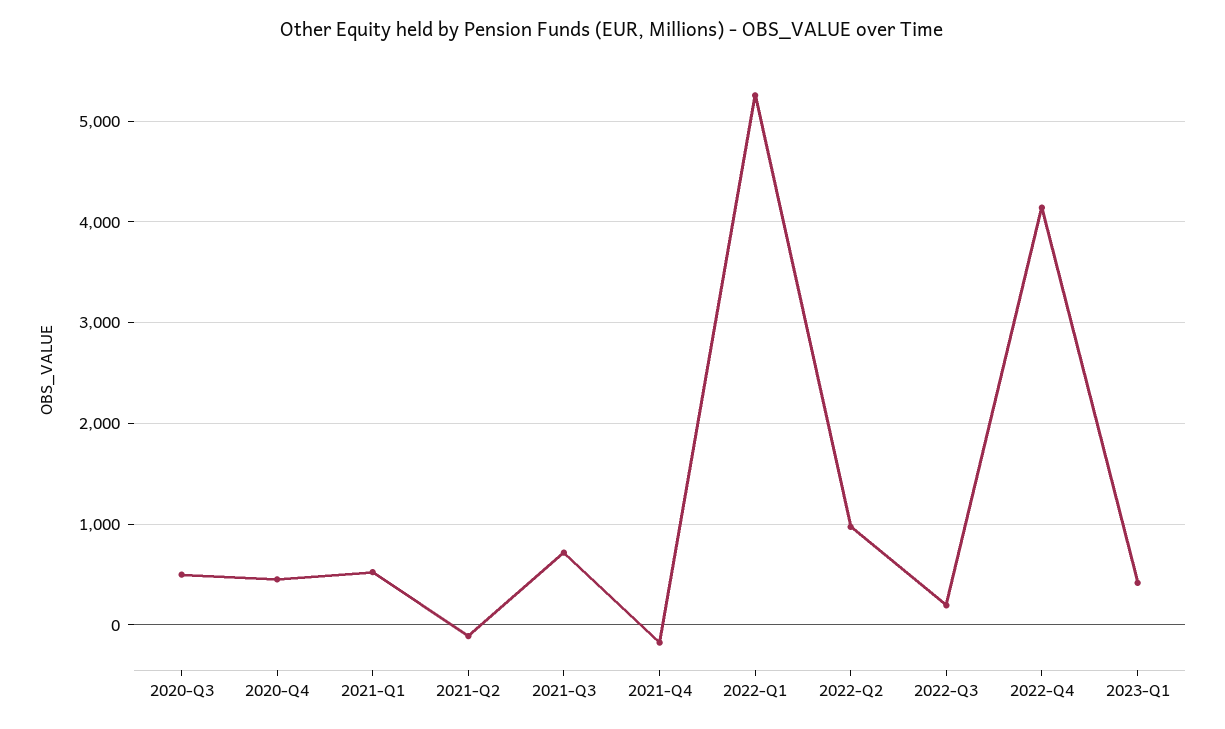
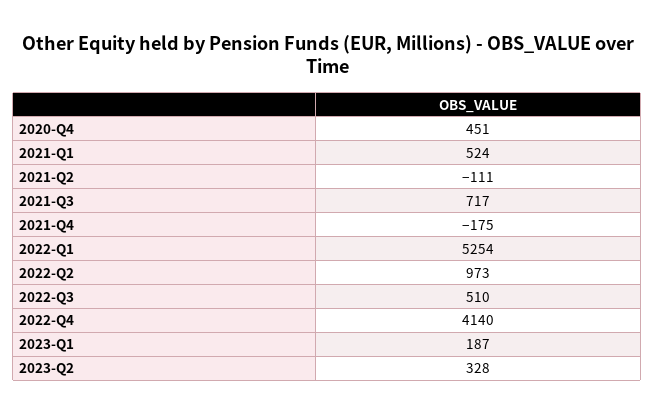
2020-Q3: 500 -> none
2022-Q3: 200 -> 510
2023-Q1: 400 -> 187
2023-Q2: none -> 328

